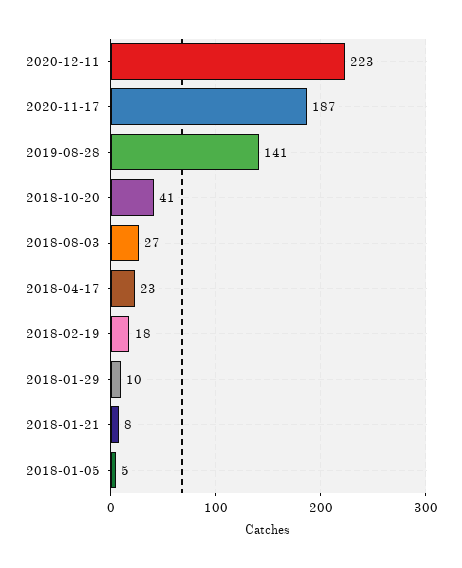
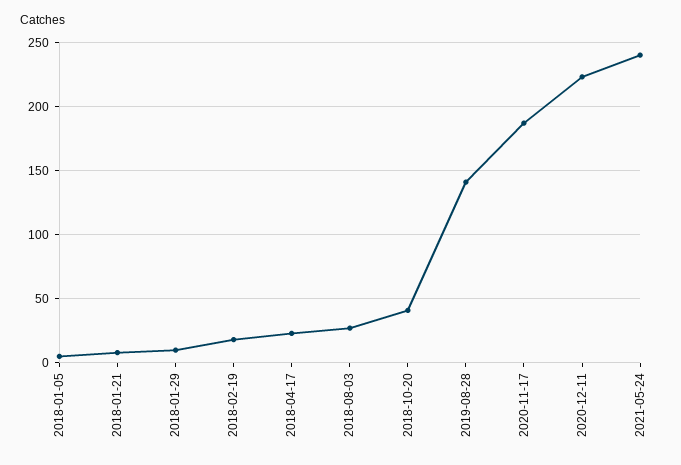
2021-05-24: none -> 240

